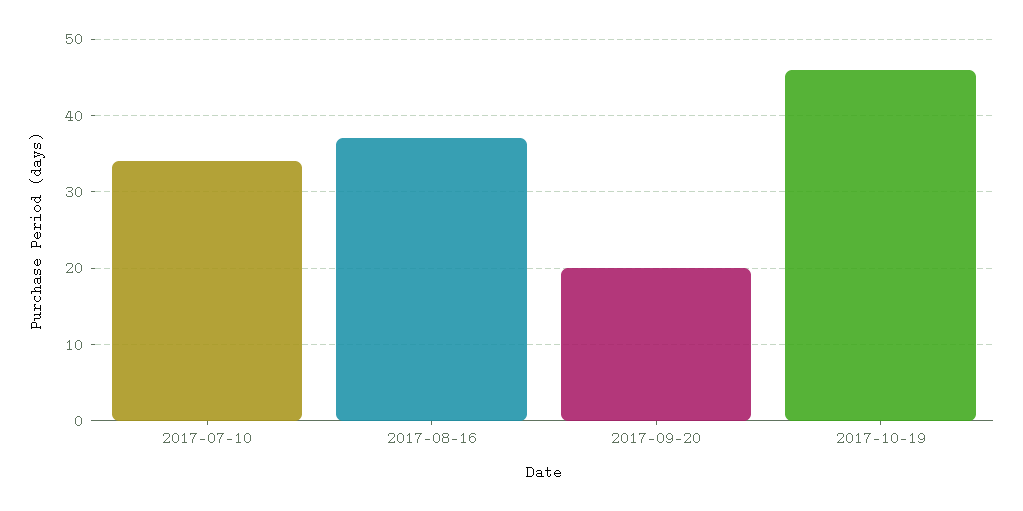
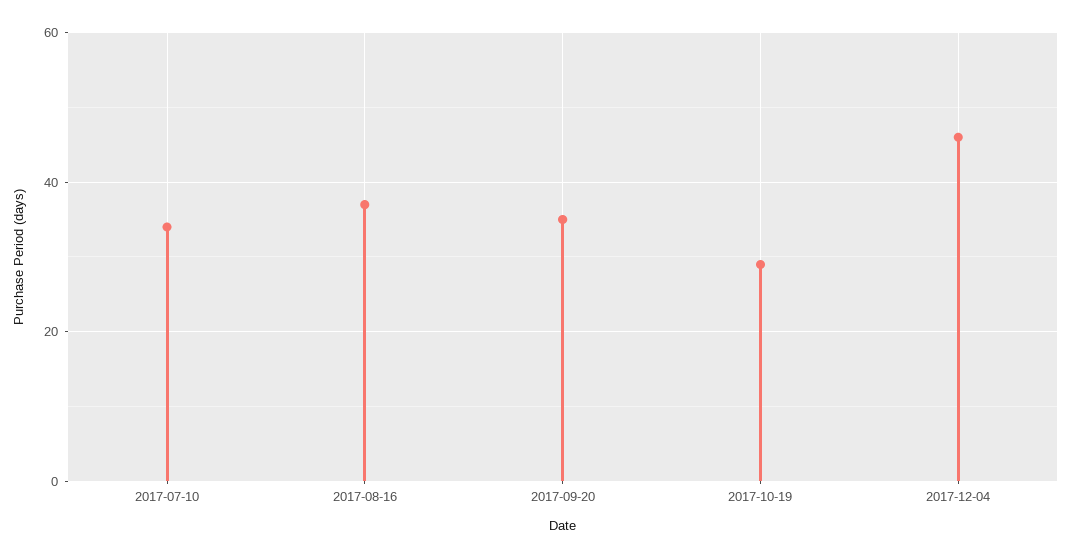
2017-09-20: 20 -> 35
2017-10-19: 46 -> 30
2017-12-04: none -> 45

